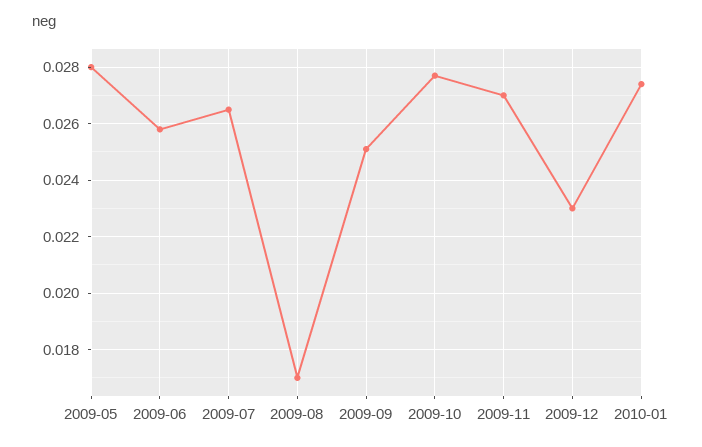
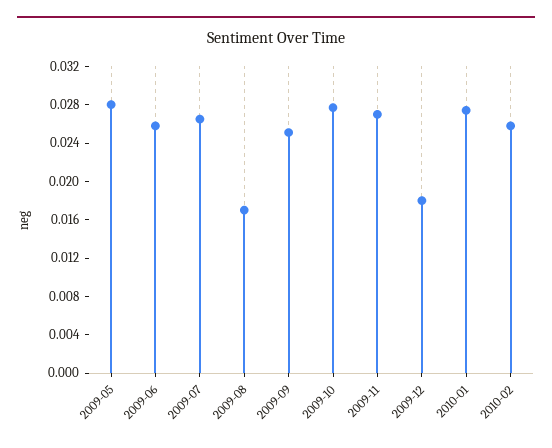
2009-12: 0.023 -> 0.018
2010-02: none -> 0.026

